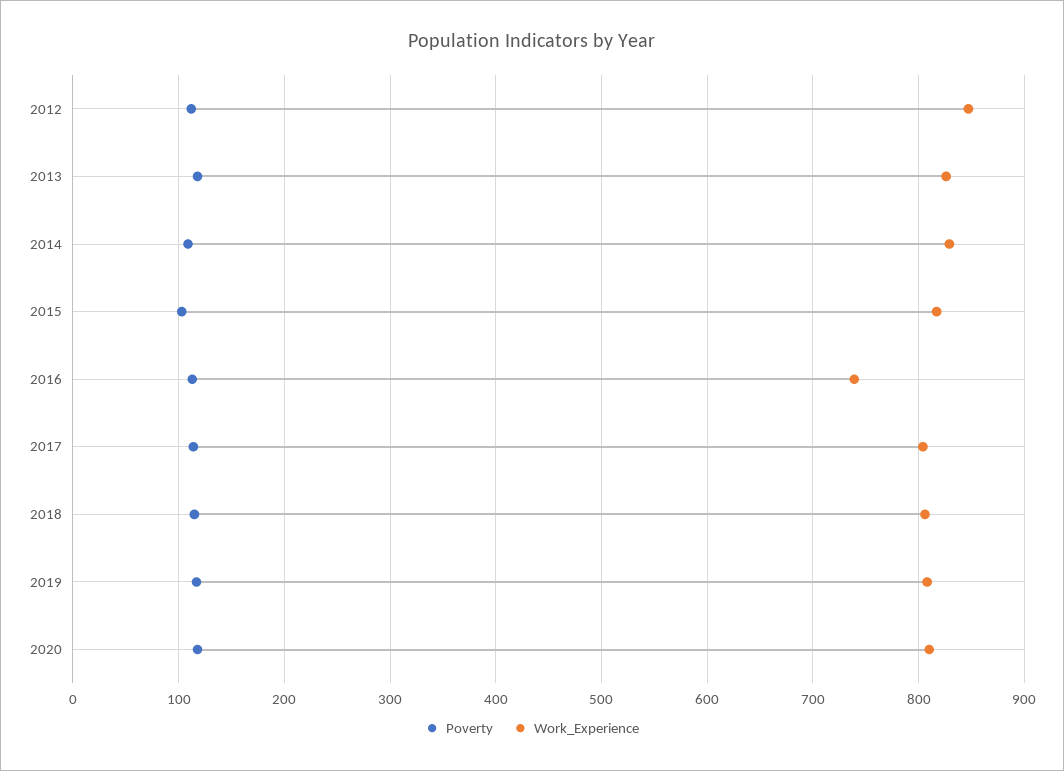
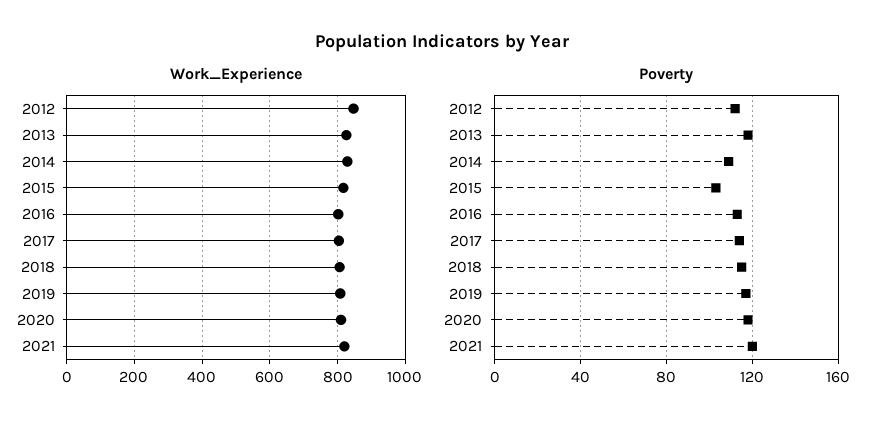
Work_Experience, 2016: 740 -> 800
Work_Experience, 2021: none -> 820
Poverty, 2021: none -> 120

